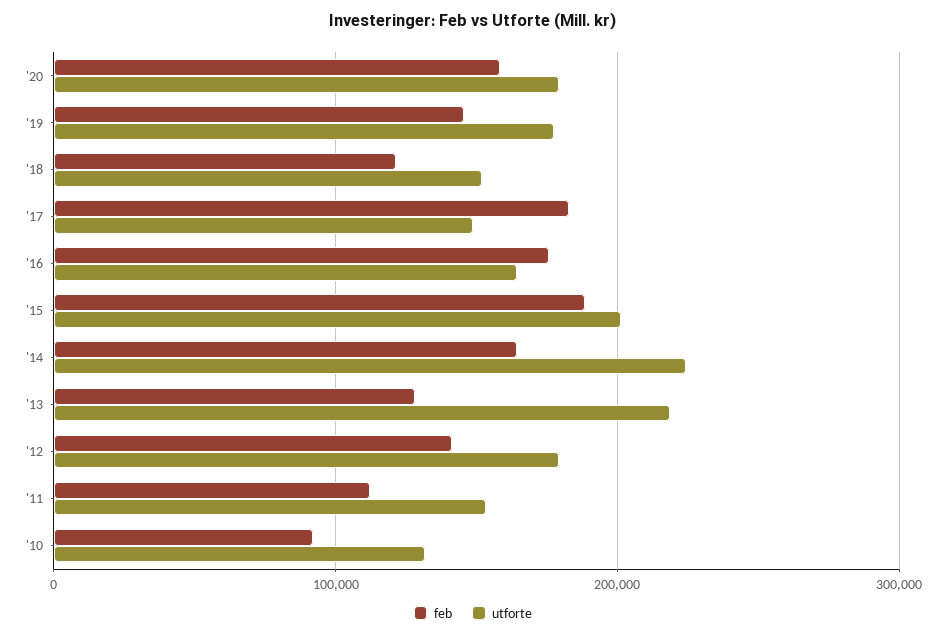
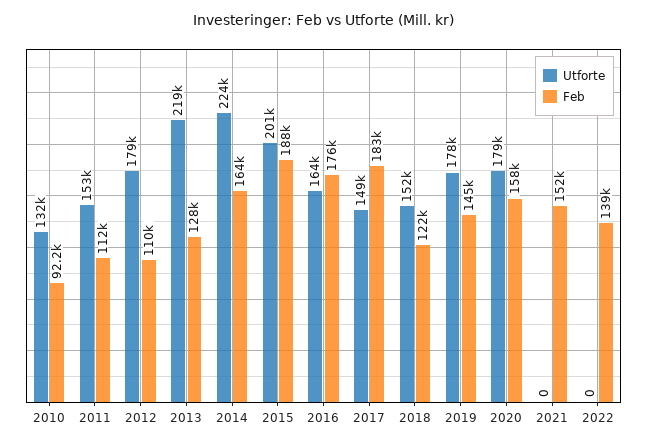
feb, '12: 140000 -> 110000
utforte, 2021: none -> 0
feb, 2021: none -> 152000
utforte, 2022: none -> 0
feb, 2022: none -> 139000

